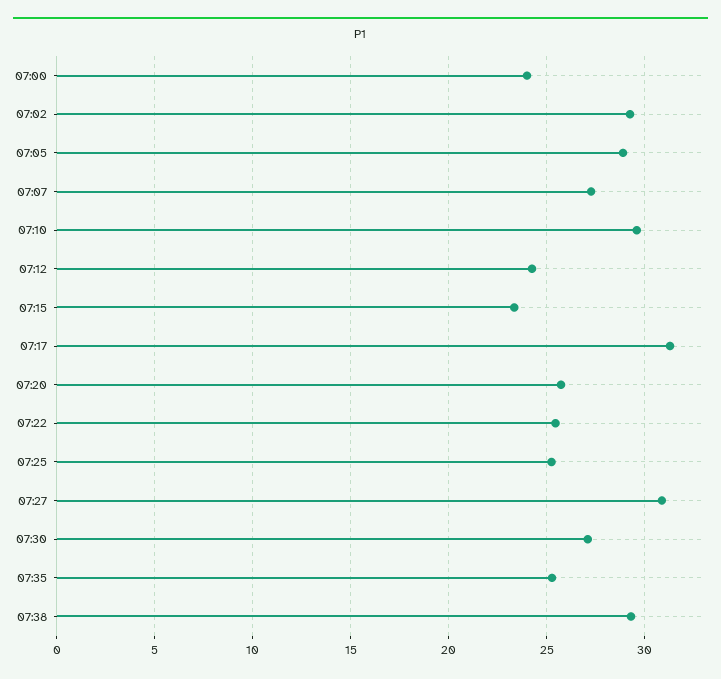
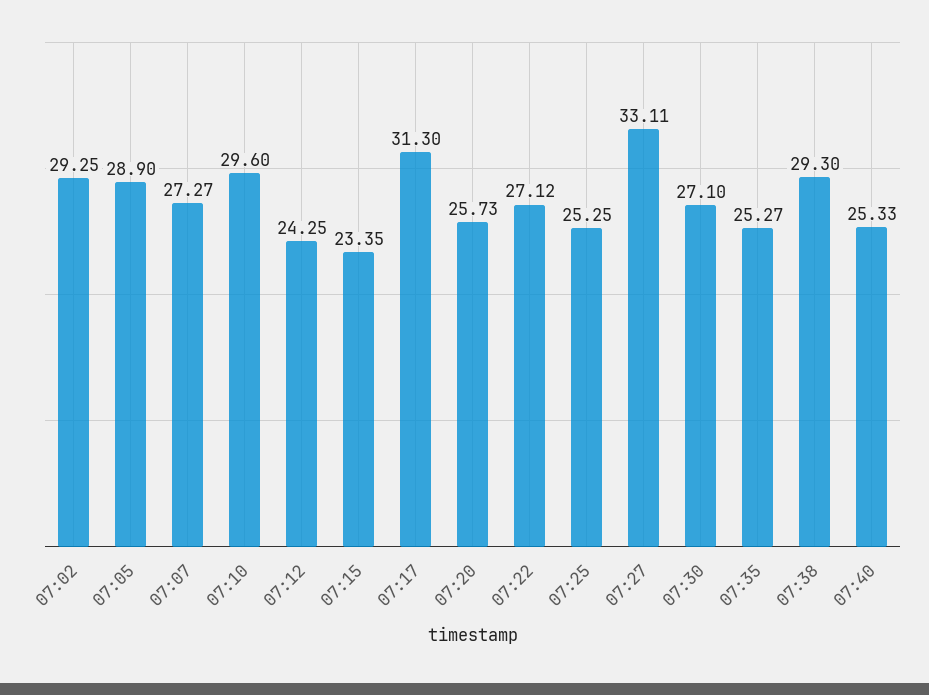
07:00: 24 -> none
07:22: 25.5 -> 27.12
07:27: 31 -> 33.11
07:40: none -> 25.33

